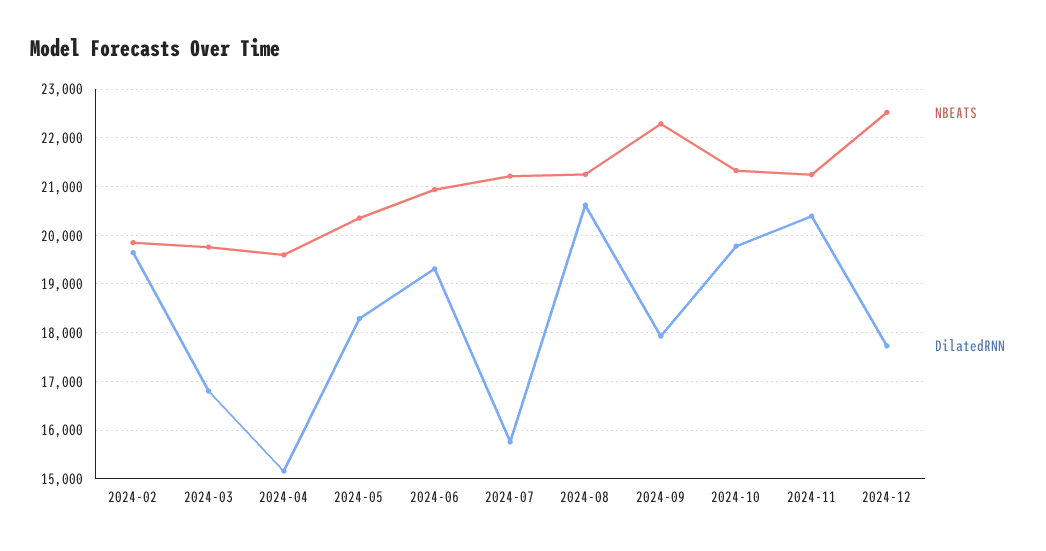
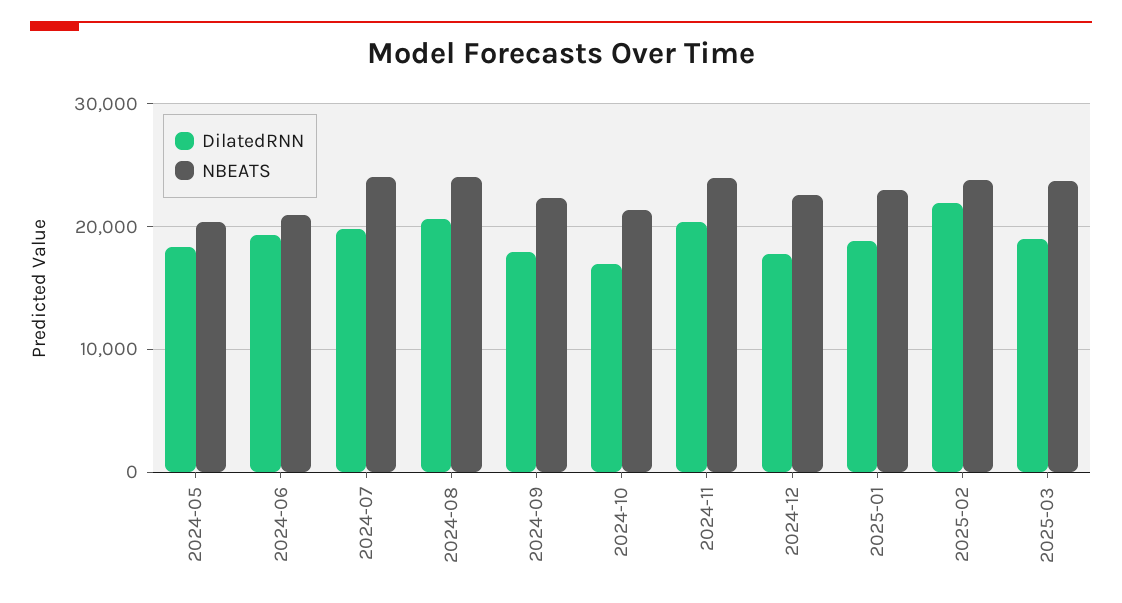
NBEATS, 2024-02: 19800 -> none
DilatedRNN, 2024-02: 19600 -> none
NBEATS, 2024-03: 19800 -> none
DilatedRNN, 2024-03: 16800 -> none
NBEATS, 2024-04: 19600 -> none
DilatedRNN, 2024-04: 15200 -> none
NBEATS, 2024-07: 21200 -> 24000
DilatedRNN, 2024-07: 15800 -> 20000
NBEATS, 2024-08: 21200 -> 24000
DilatedRNN, 2024-10: 19800 -> 17000
NBEATS, 2024-11: 21200 -> 24000
DilatedRNN, 2025-01: none -> 19000
NBEATS, 2025-01: none -> 23000
DilatedRNN, 2025-02: none -> 22000
NBEATS, 2025-02: none -> 24000
DilatedRNN, 2025-03: none -> 19000
NBEATS, 2025-03: none -> 24000

